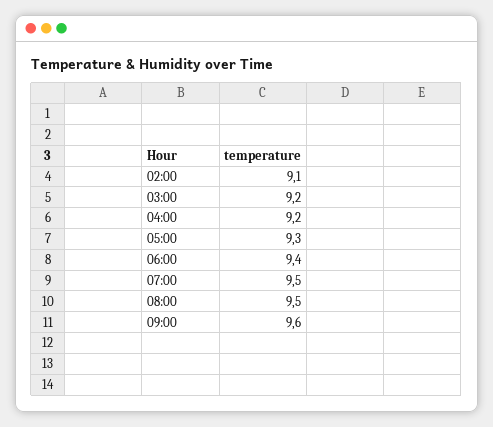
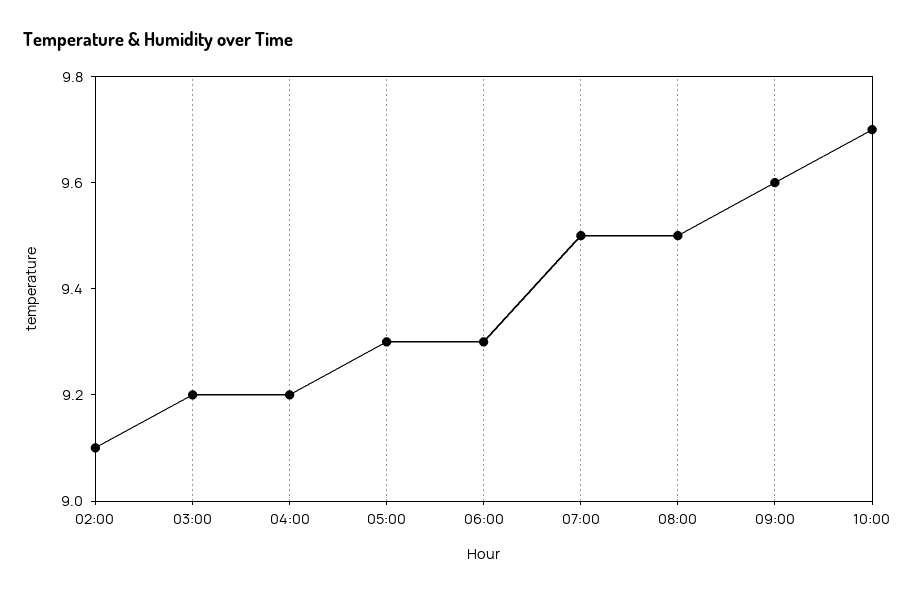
06:00: 9.4 -> 9.3
10:00: none -> 9.7

